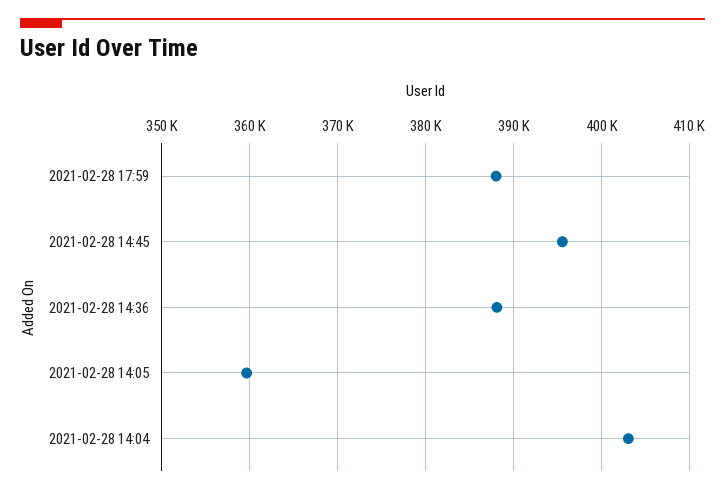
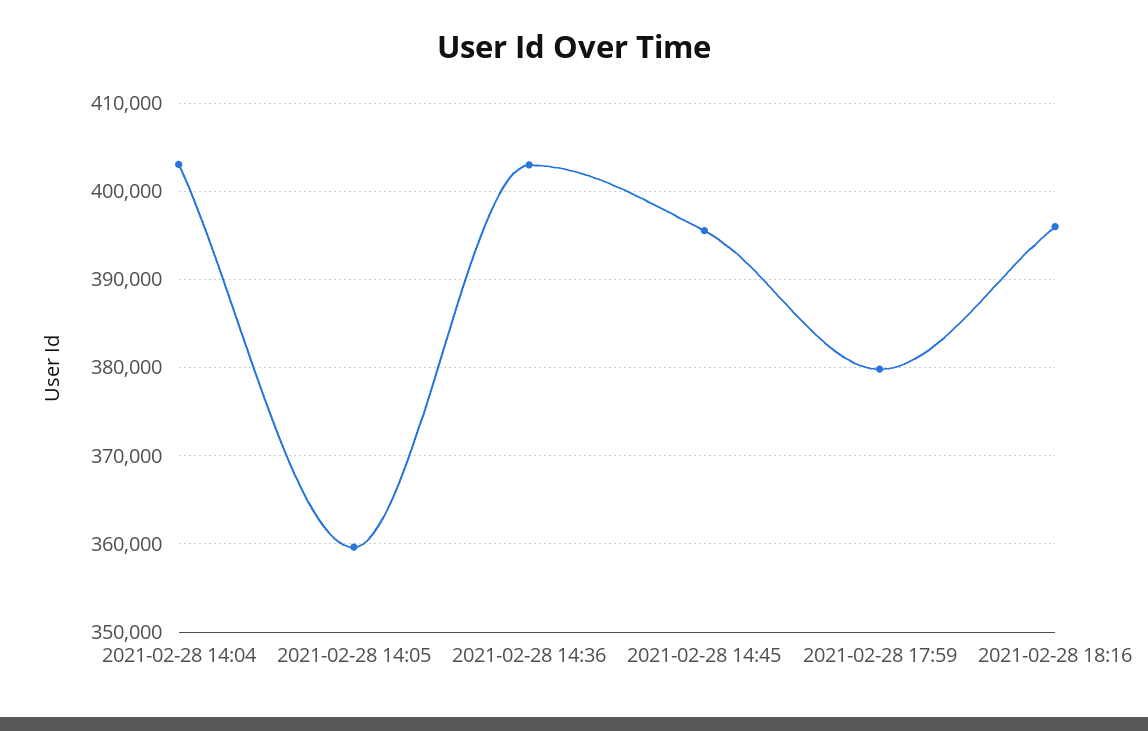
2021-02-28 17:59: 388000 -> 380000
2021-02-28 14:36: 388000 -> 403000
2021-02-28 18:16: none -> 396000

